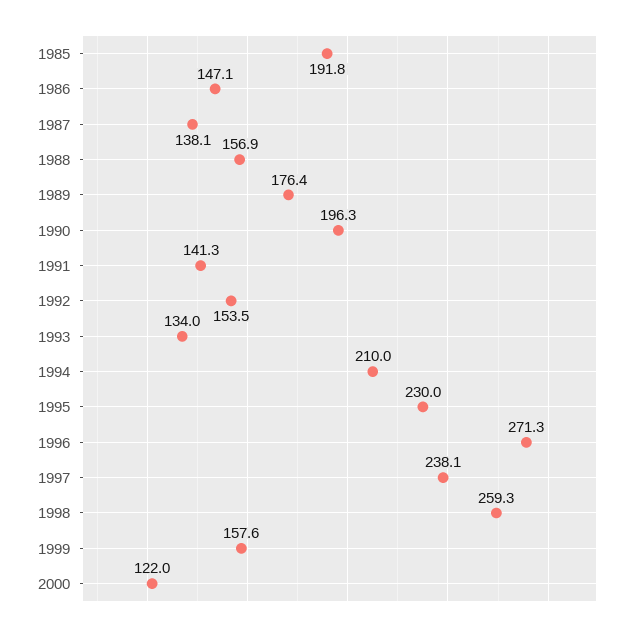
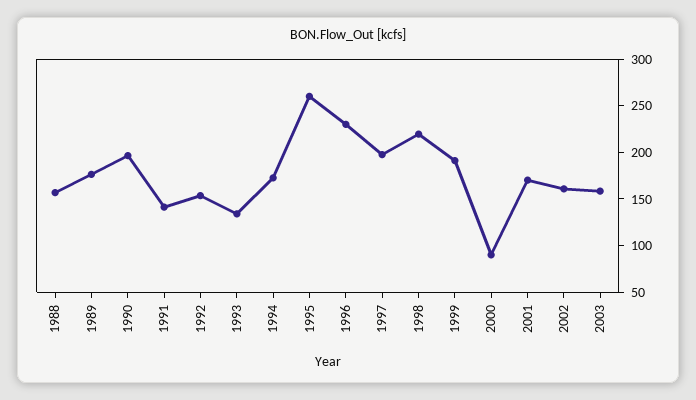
1985: 191.8 -> none
1986: 147.1 -> none
1987: 138.1 -> none
1994: 210 -> 170
1995: 230 -> 260
1996: 271.3 -> 230
1997: 238.1 -> 200
1998: 259.3 -> 220
1999: 157.6 -> 190
2000: 122 -> 90
2001: none -> 170
2002: none -> 160
2003: none -> 160

